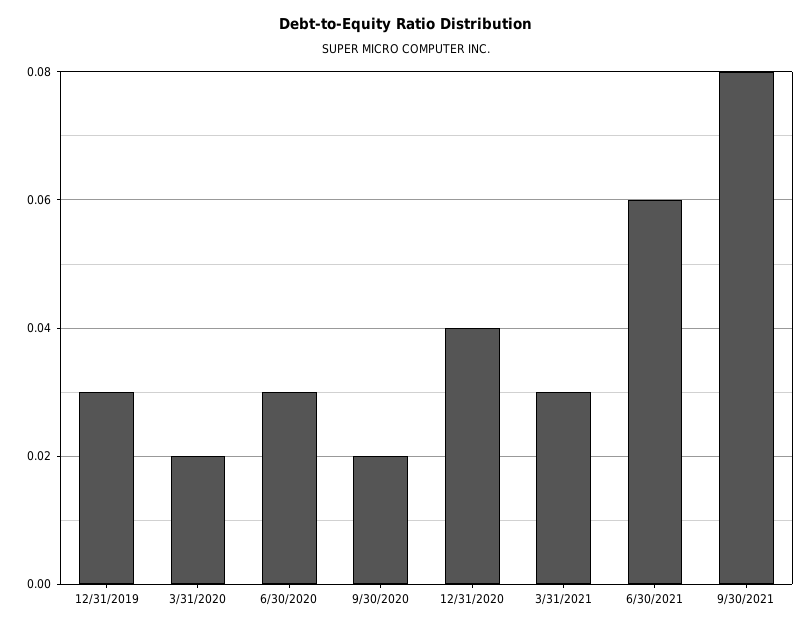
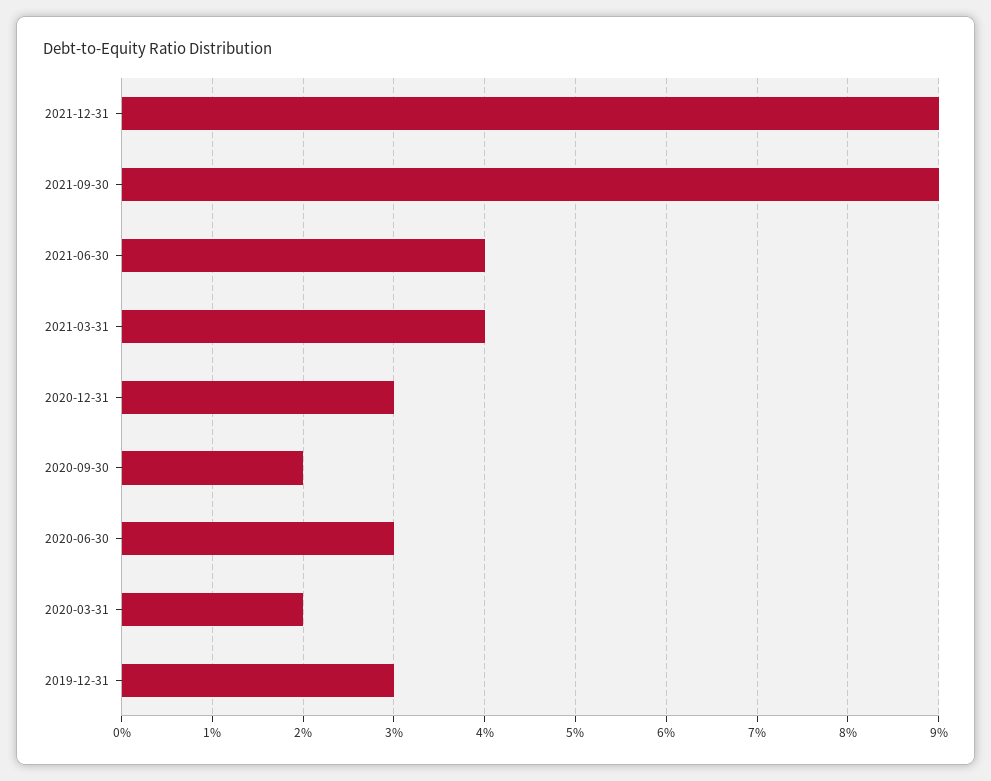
12/31/2020: 0.04 -> 0.03
3/31/2021: 0.03 -> 0.04
6/30/2021: 0.06 -> 0.04
9/30/2021: 0.08 -> 0.09
2021-12-31: none -> 0.09

